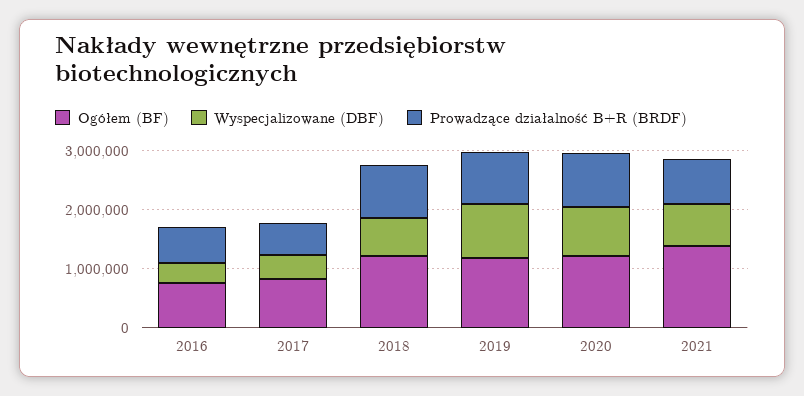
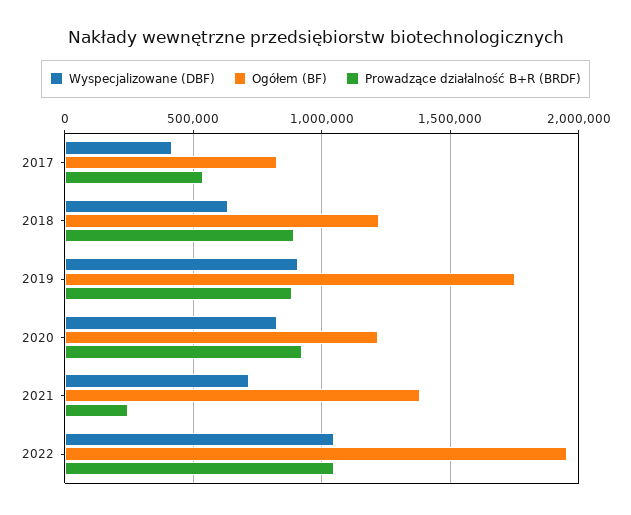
Ogółem (BF), 2016: 800000 -> none
Wyspecjalizowane (DBF), 2016: 400000 -> none
Prowadzące działalność B+R (BRDF), 2016: 600000 -> none
Ogółem (BF), 2019: 1200000 -> 1750000
Prowadzące działalność B+R (BRDF), 2021: 800000 -> 250000
Wyspecjalizowane (DBF), 2022: none -> 1050000
Ogółem (BF), 2022: none -> 1950000
Prowadzące działalność B+R (BRDF), 2022: none -> 1050000

